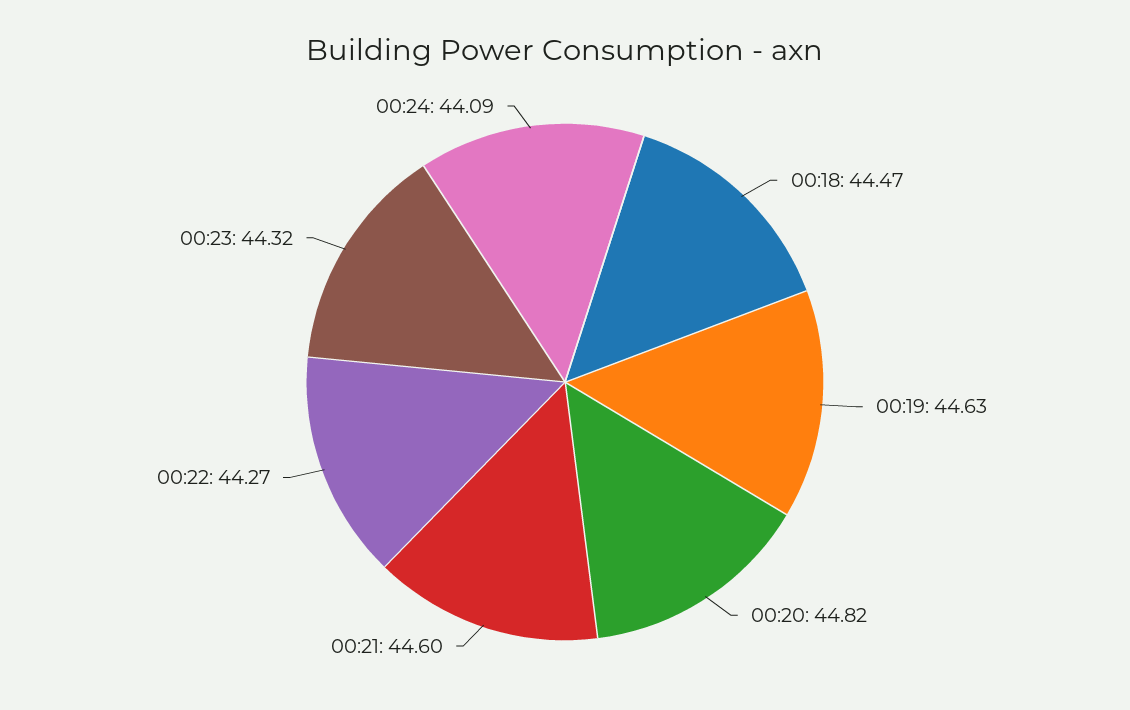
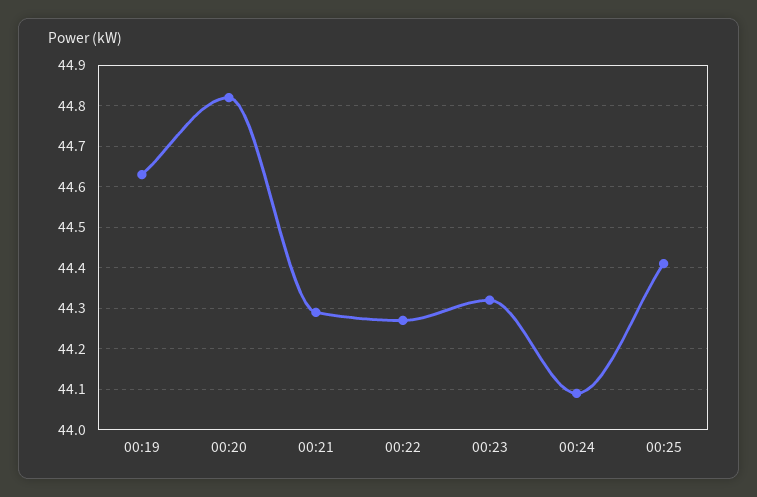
00:18: 44.47 -> none
00:21: 44.6 -> 44.3
00:25: none -> 44.4

